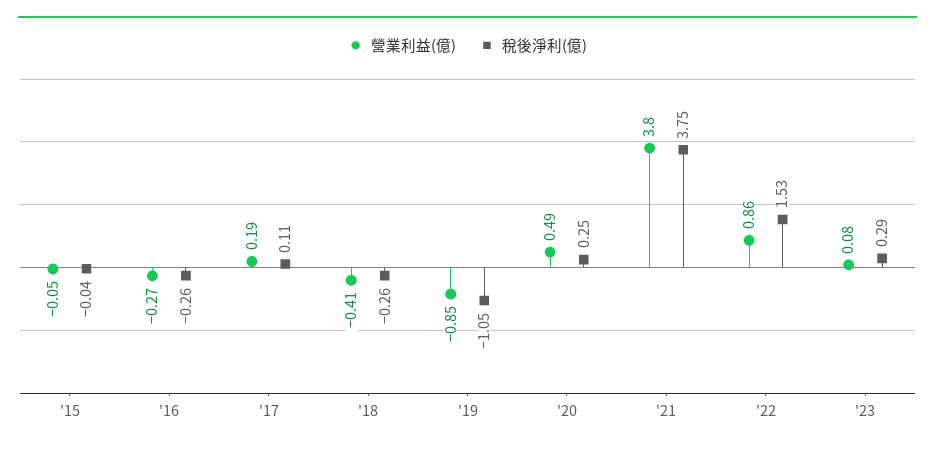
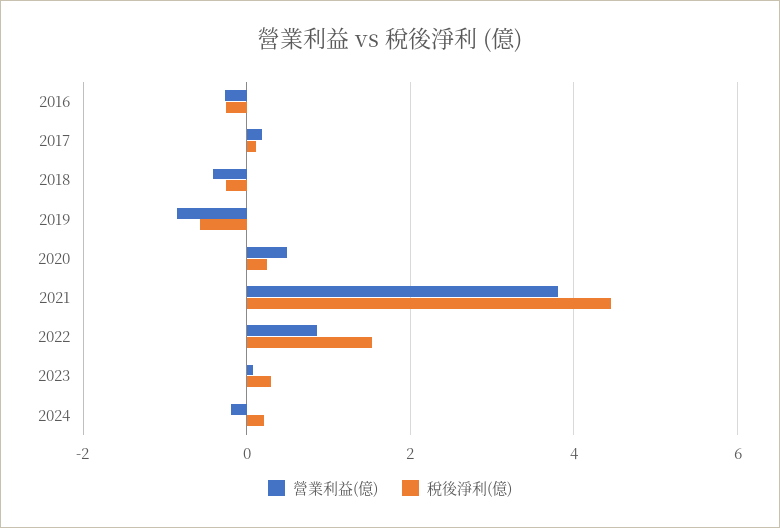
營業利益(億), '15: -0.05 -> none
稅後淨利(億), '15: -0.04 -> none
稅後淨利(億), '19: -1.05 -> -0.6
稅後淨利(億), '21: 3.75 -> 4.4
營業利益(億), 2024: none -> -0.2
稅後淨利(億), 2024: none -> 0.2

